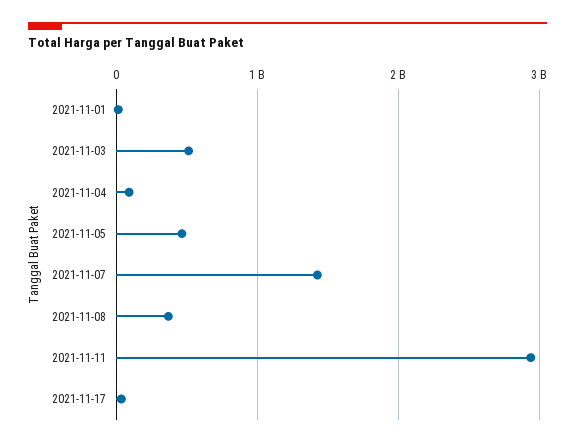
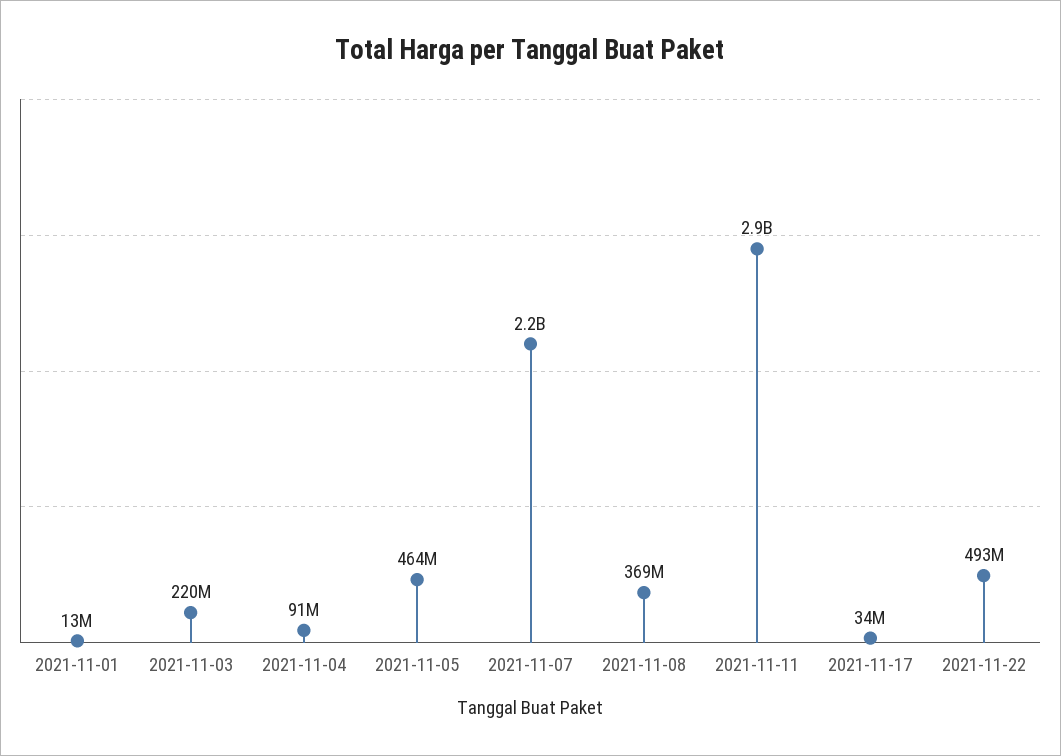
2021-11-03: 500000000 -> 220000000
2021-11-07: 1400000000 -> 2200000000
2021-11-22: none -> 493000000

